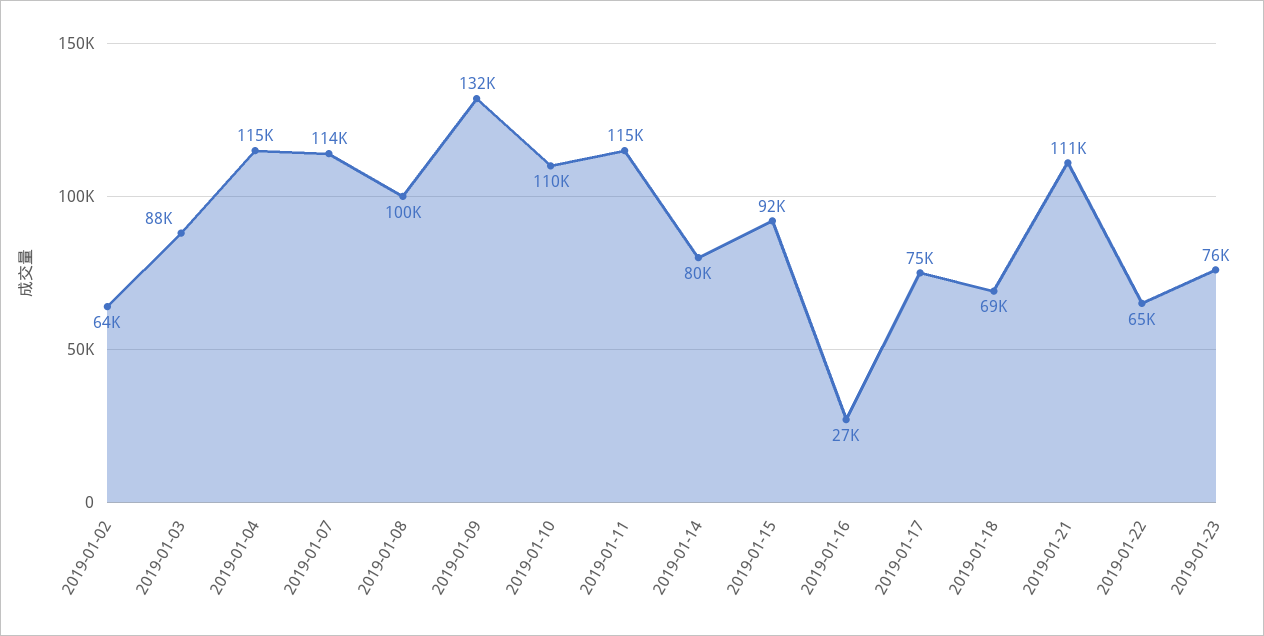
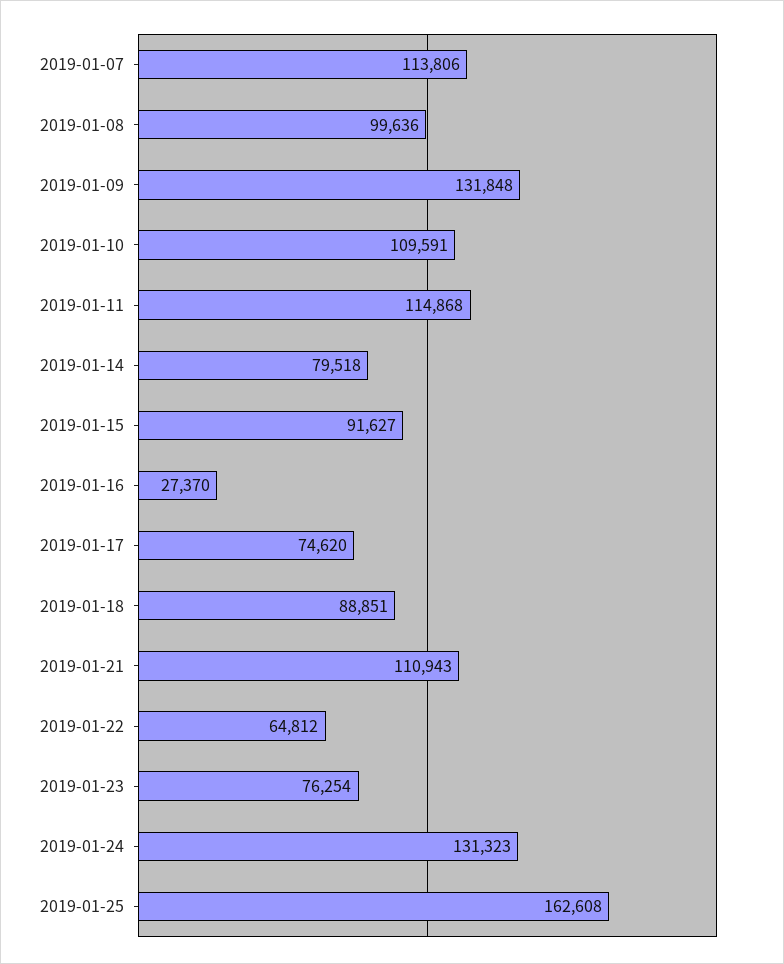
2019-01-02: 64000 -> none
2019-01-03: 88000 -> none
2019-01-04: 115000 -> none
2019-01-18: 69000 -> 88851
2019-01-24: none -> 131323
2019-01-25: none -> 162608

